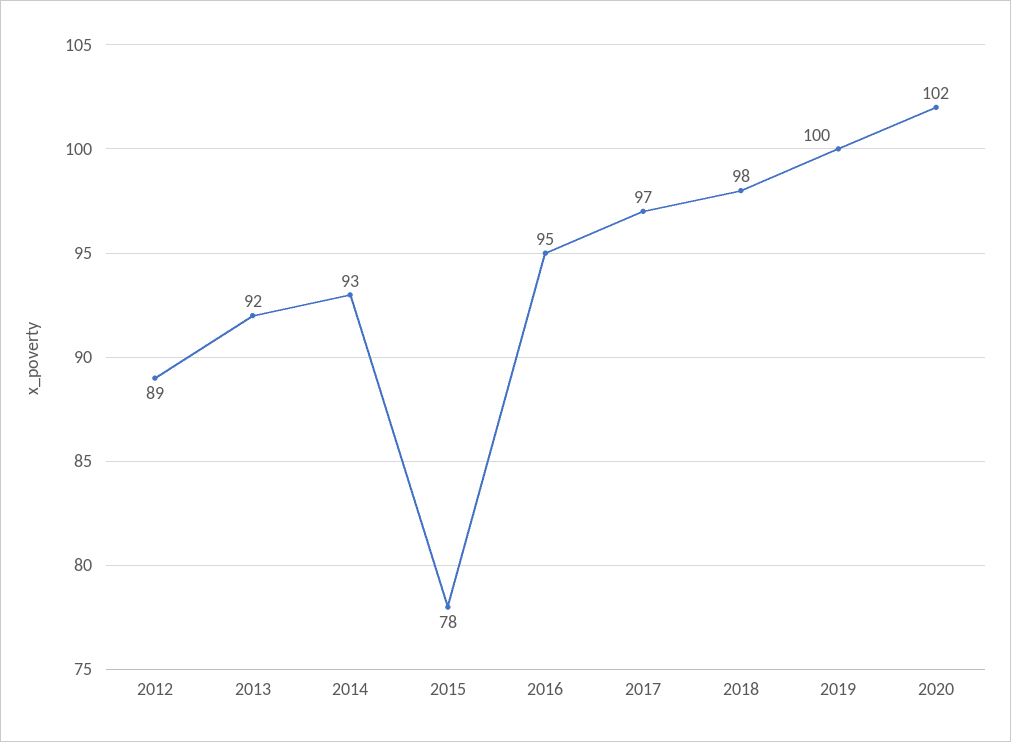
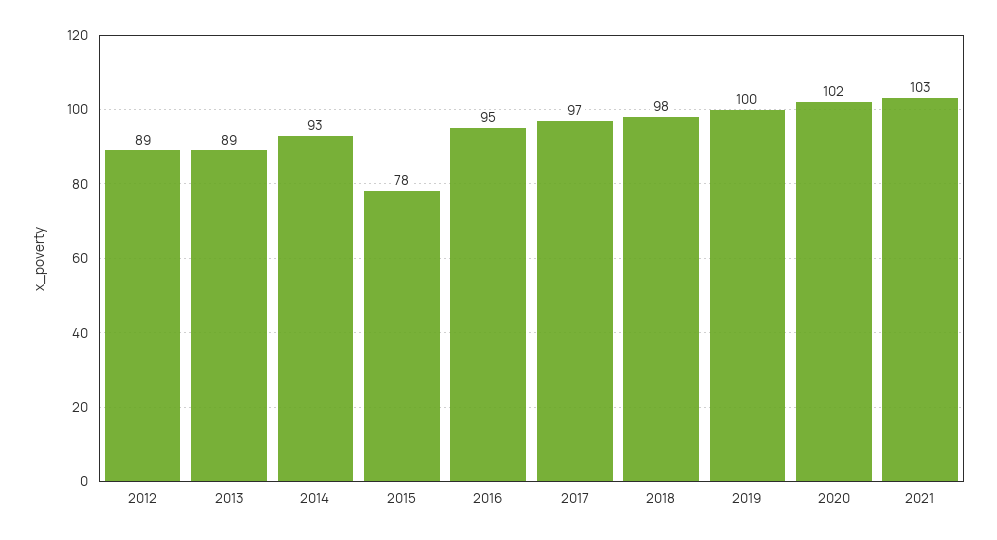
2013: 92 -> 89
2021: none -> 103

